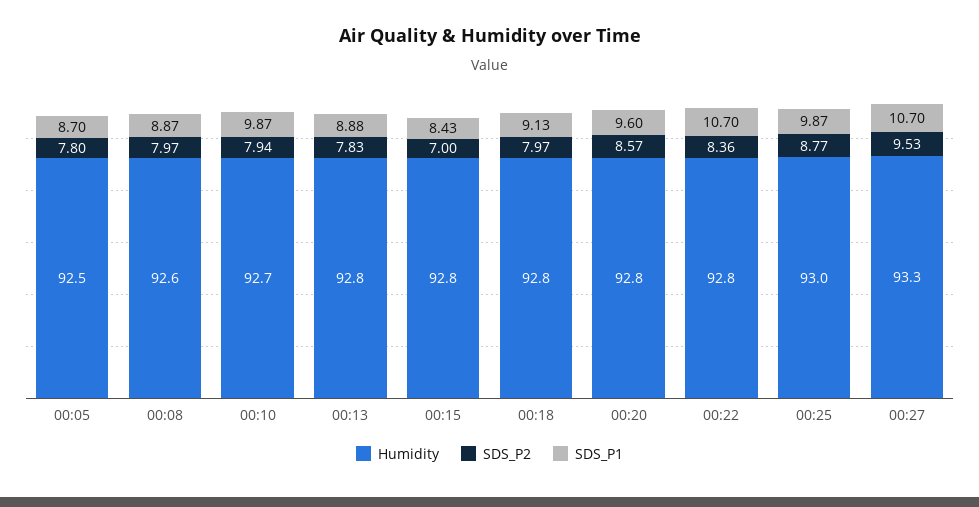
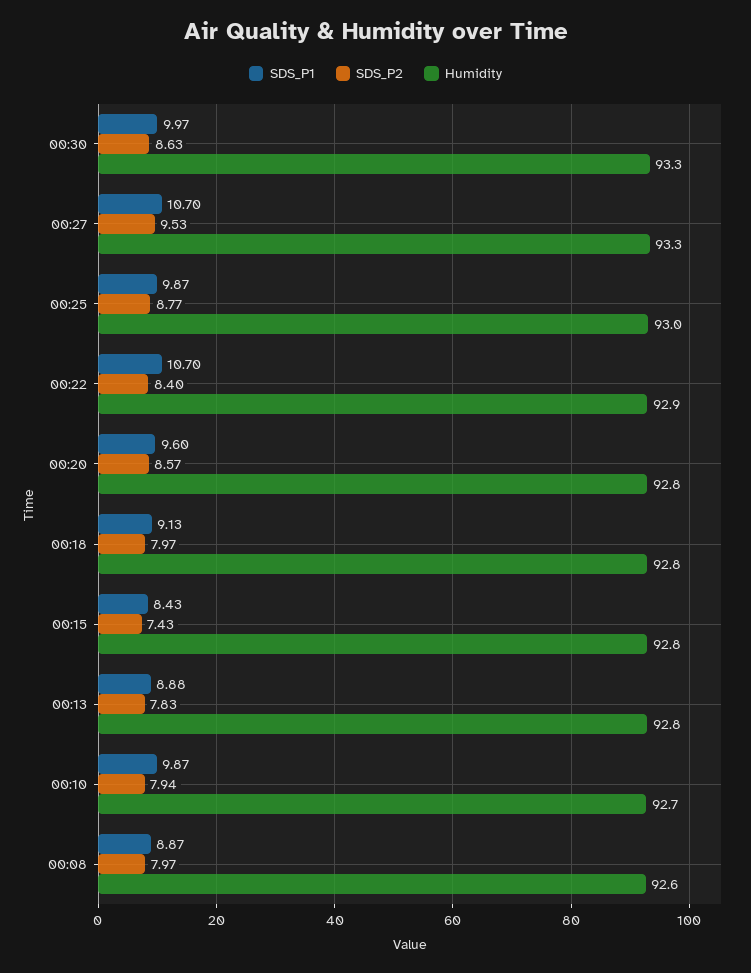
Humidity, 00:05: 92.5 -> none
SDS_P2, 00:05: 7.8 -> none
SDS_P1, 00:05: 8.7 -> none
SDS_P2, 00:15: 7 -> 7.43
Humidity, 00:22: 92.8 -> 92.9
SDS_P2, 00:22: 8.36 -> 8.4
SDS_P1, 00:30: none -> 9.97
SDS_P2, 00:30: none -> 8.63
Humidity, 00:30: none -> 93.3

